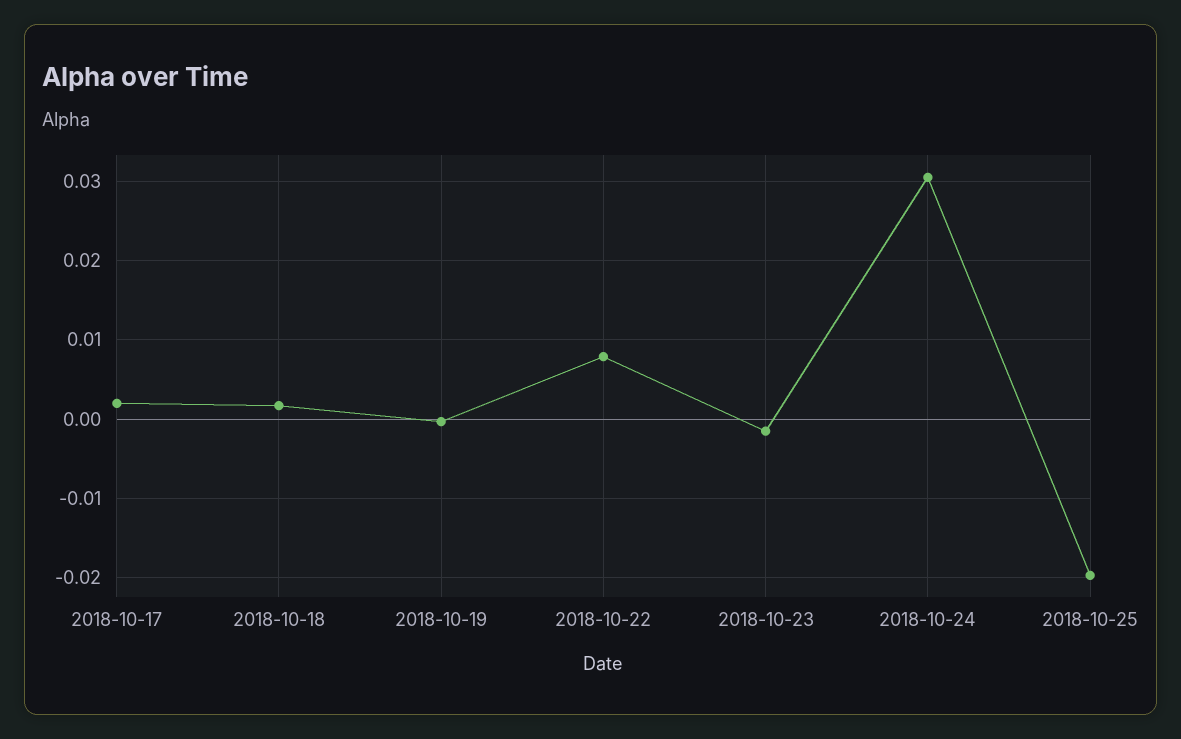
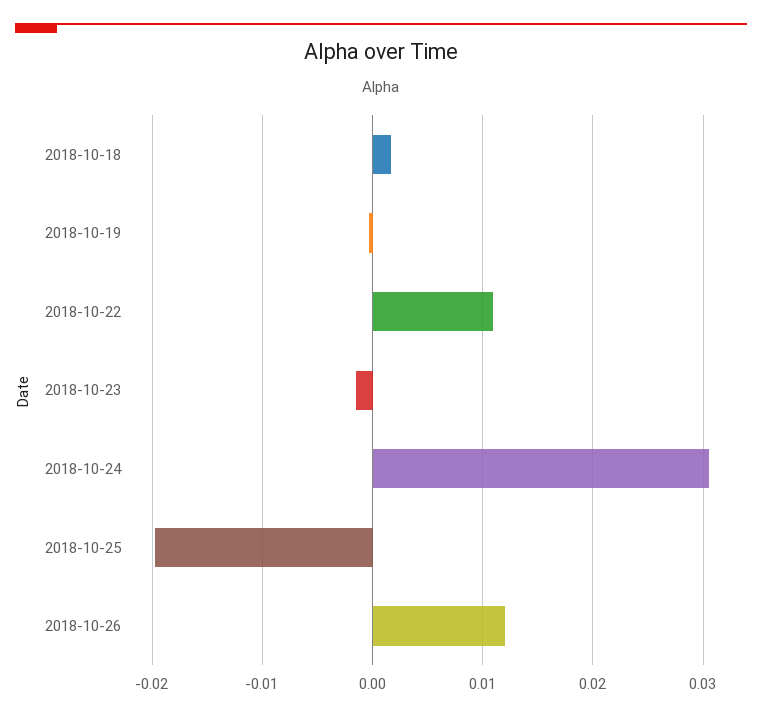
2018-10-17: 0.002 -> none
2018-10-22: 0.008 -> 0.011
2018-10-26: none -> 0.012

